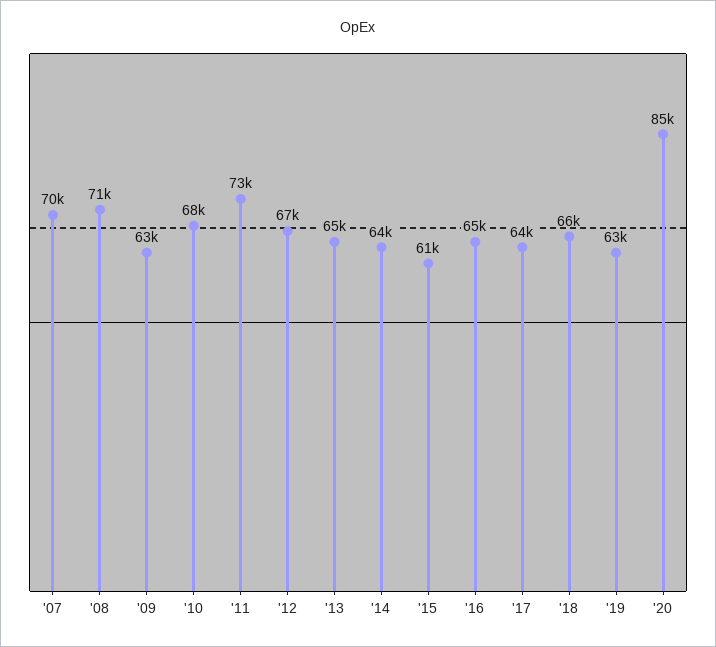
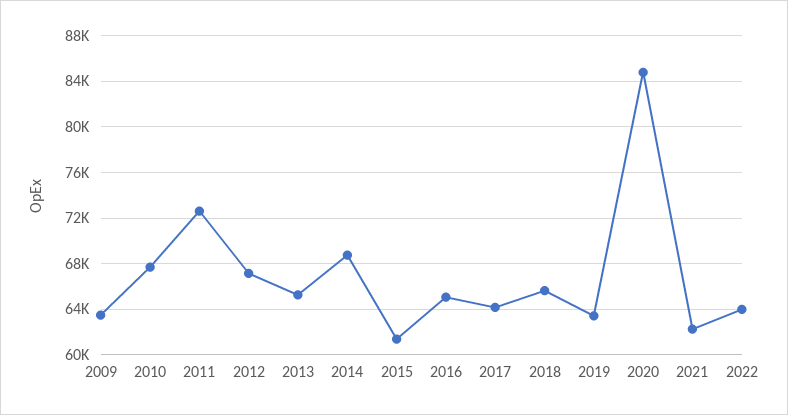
'07: 70000 -> none
'08: 71000 -> none
'14: 64000 -> 69000
2021: none -> 62000
2022: none -> 64000

